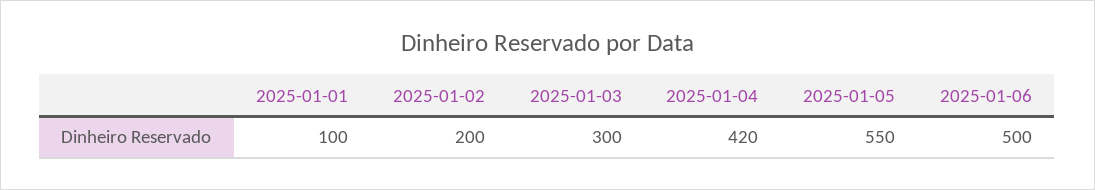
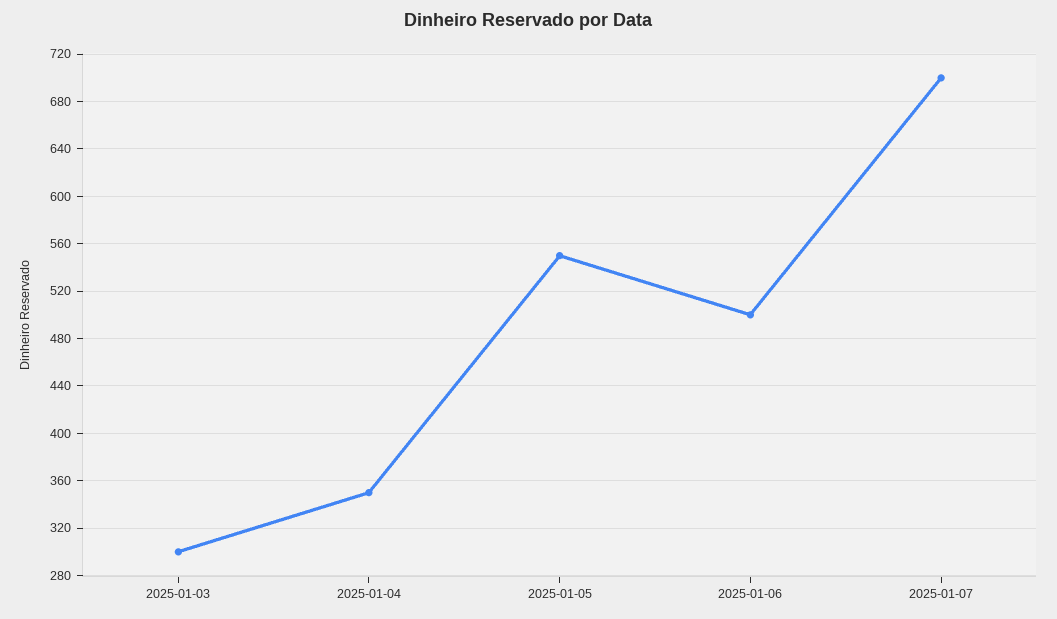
2025-01-01: 100 -> none
2025-01-02: 200 -> none
2025-01-04: 420 -> 350
2025-01-07: none -> 700

